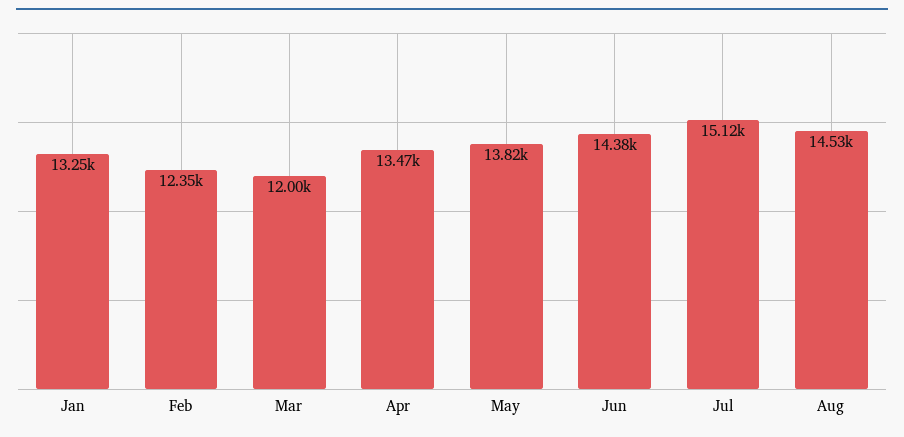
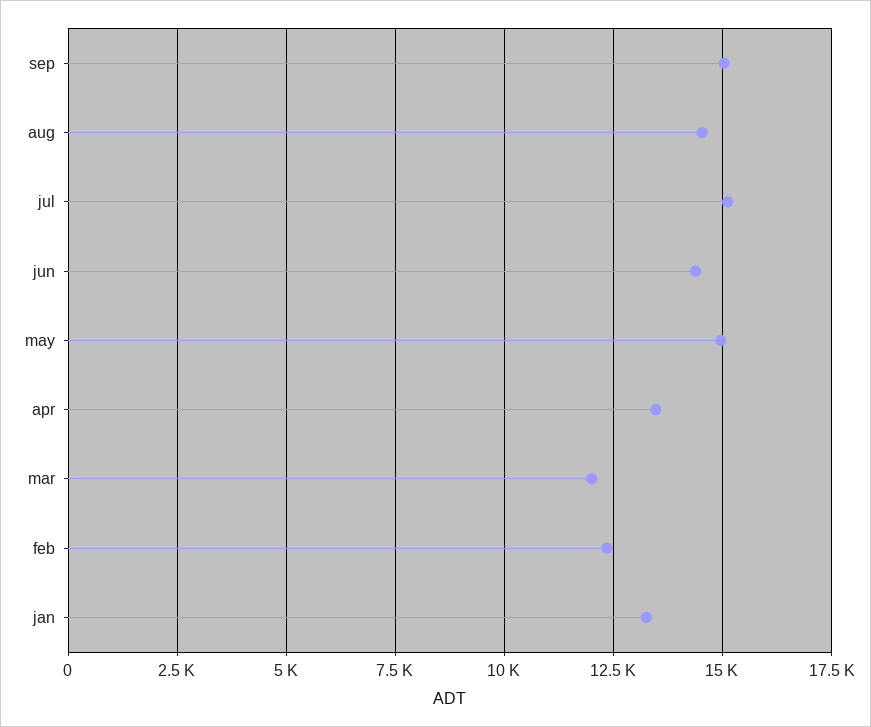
May: 13820 -> 15000
sep: none -> 15000

